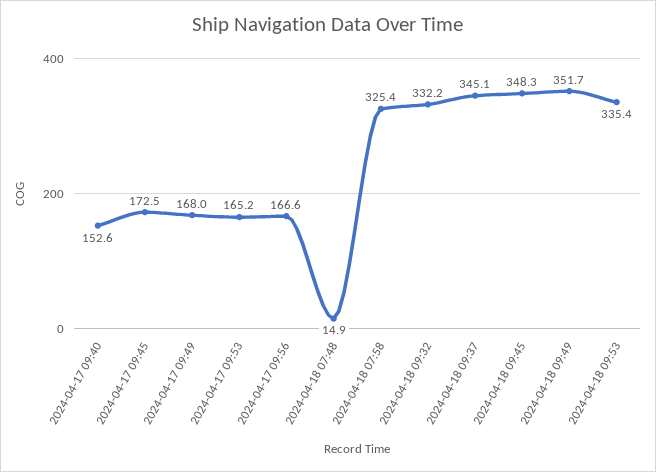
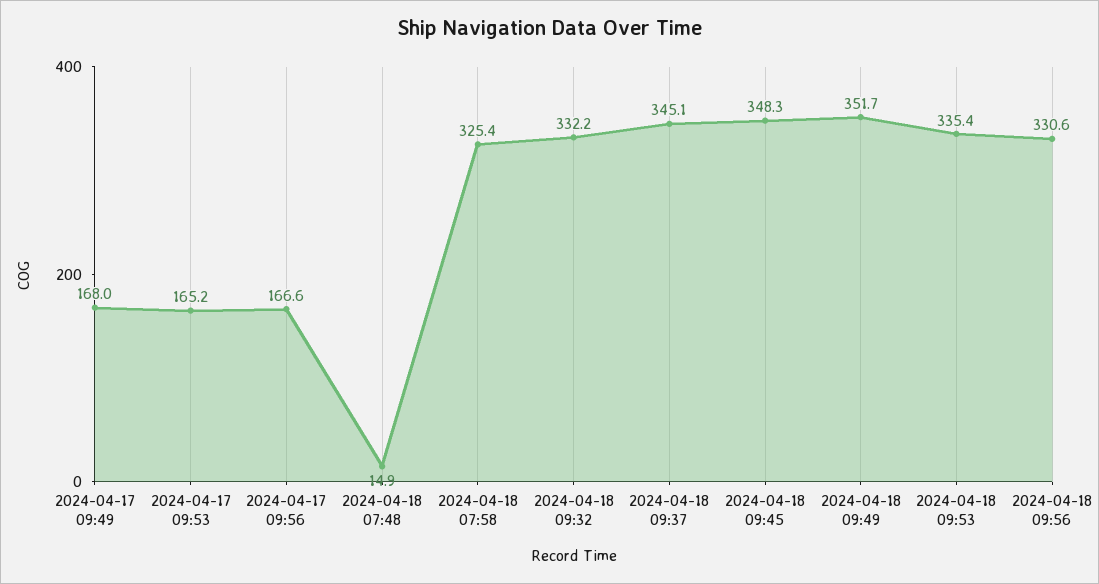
2024-04-17 09:40: 152.6 -> none
2024-04-17 09:45: 172.5 -> none
2024-04-18 09:56: none -> 330.6

